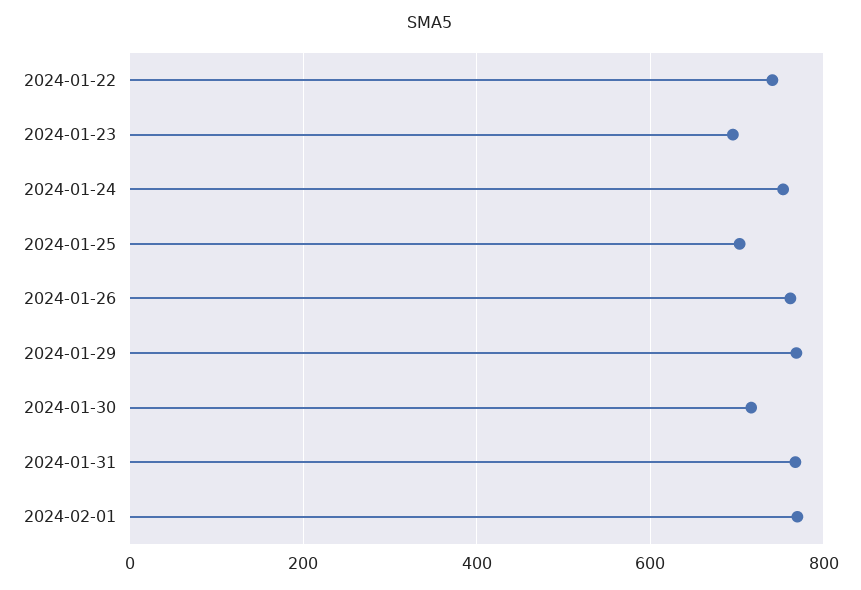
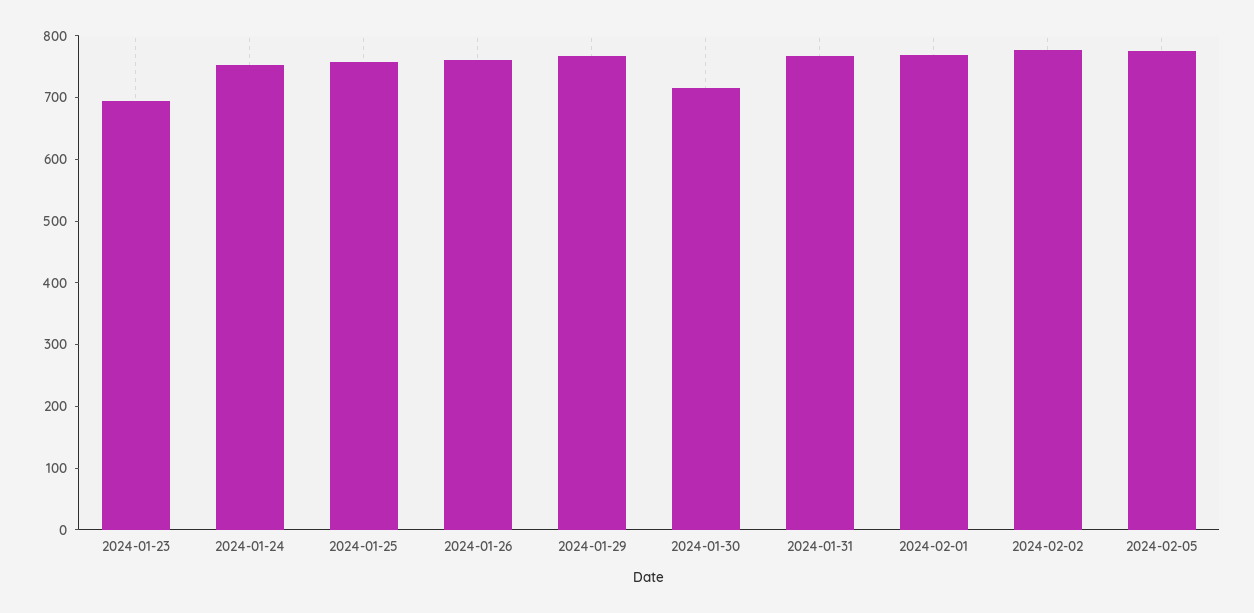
2024-01-22: 740 -> none
2024-01-25: 700 -> 760
2024-02-02: none -> 780
2024-02-05: none -> 780

